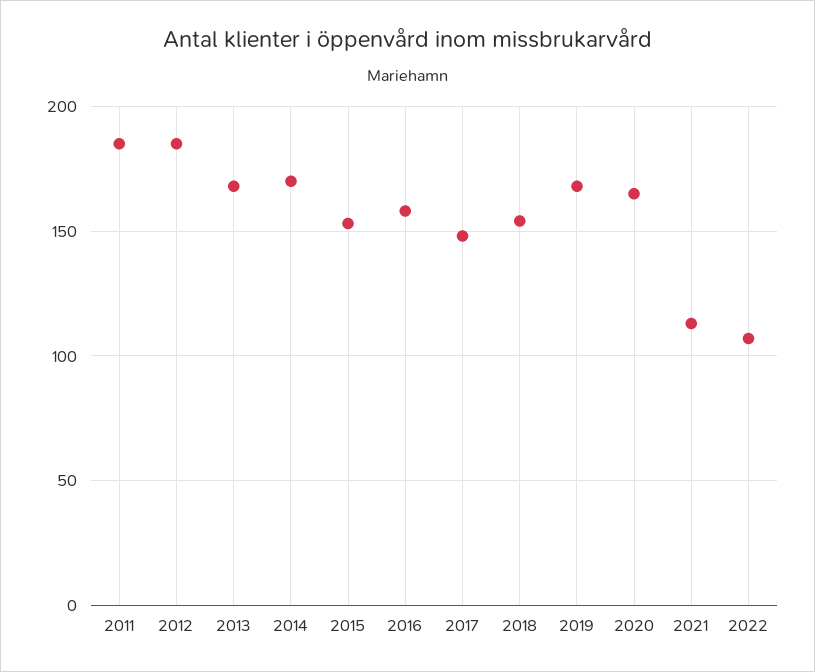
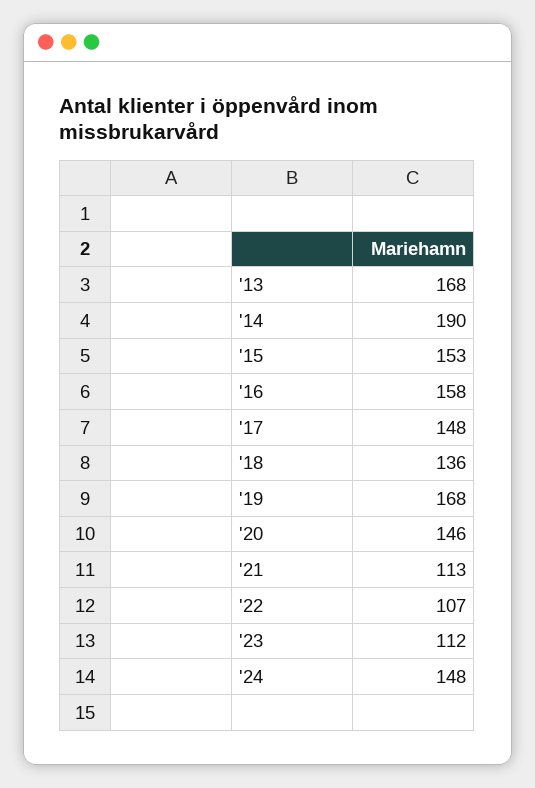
2011: 185 -> none
2012: 185 -> none
2014: 170 -> 190
2018: 155 -> 136
2020: 165 -> 146
'23: none -> 112
'24: none -> 148

